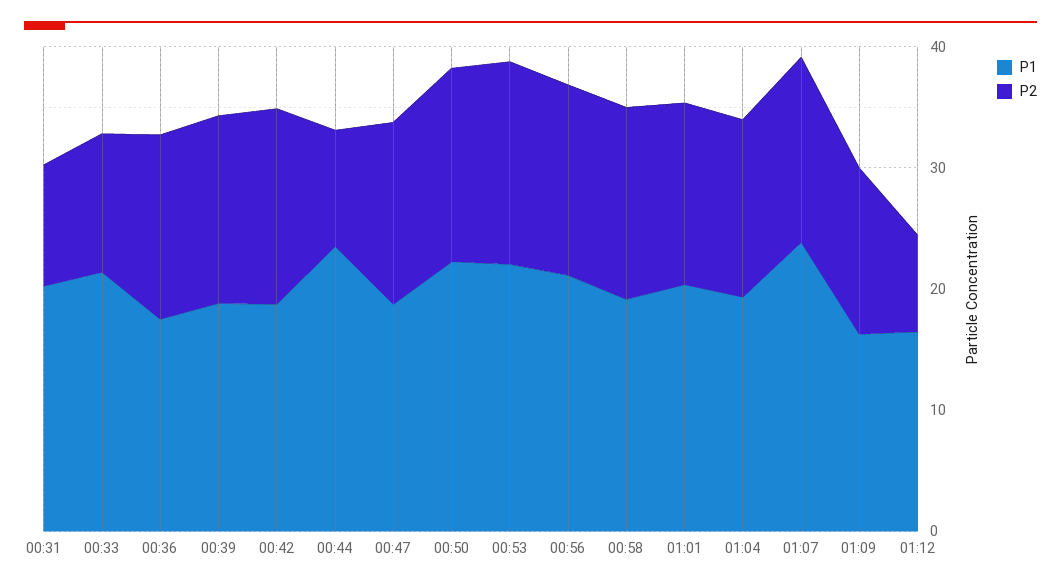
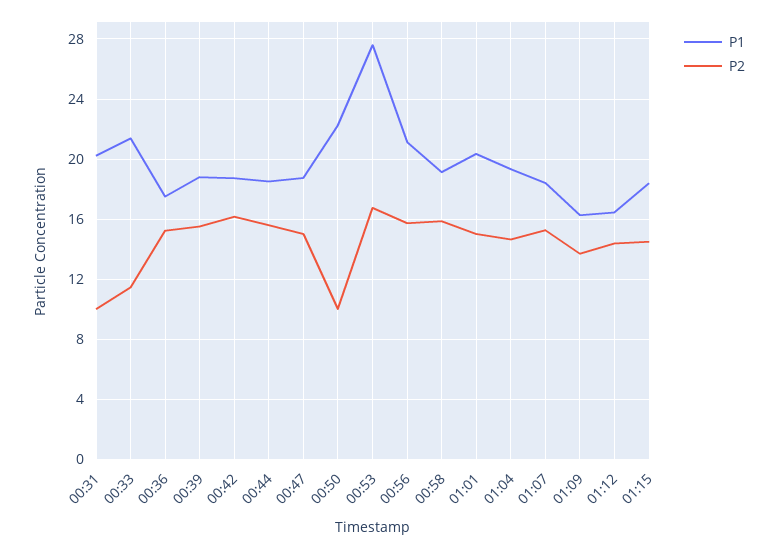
P1, 00:44: 24 -> 18.5
P2, 00:44: 10 -> 15.5
P2, 00:50: 16 -> 10
P1, 00:53: 22 -> 27.5
P1, 01:07: 24 -> 18.5
P2, 01:12: 8 -> 14.5
P1, 01:15: none -> 18.5
P2, 01:15: none -> 14.5

